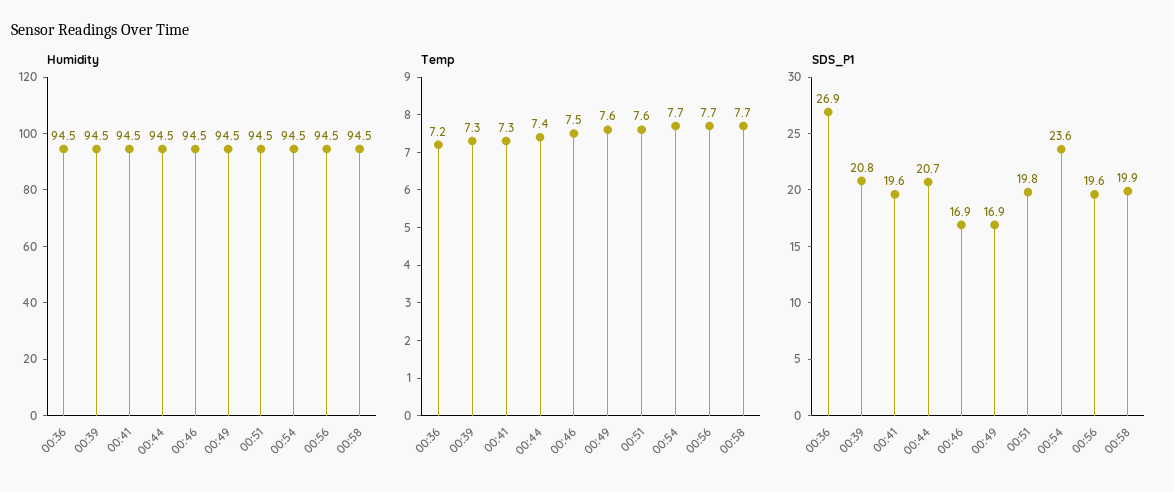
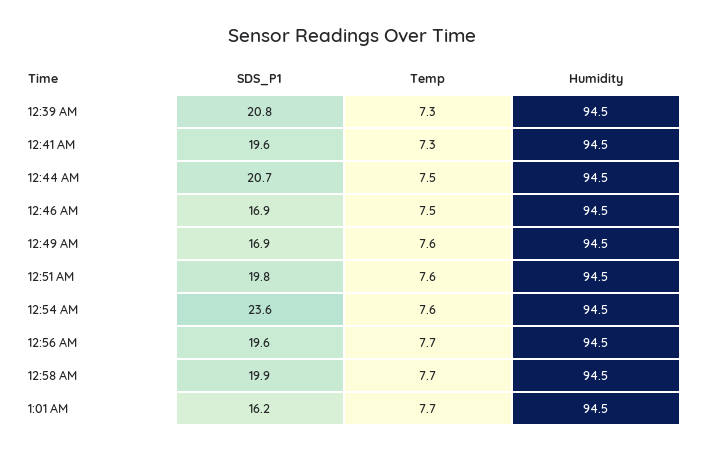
Humidity, 00:36: 94.5 -> none
Temp, 00:36: 7.2 -> none
Temp, 00:44: 7.4 -> 7.5
Temp, 00:54: 7.7 -> 7.6
SDS_P1, 00:36: 26.9 -> none
SDS_P1, 1:01 AM: none -> 16.2
Temp, 1:01 AM: none -> 7.7
Humidity, 1:01 AM: none -> 94.5

